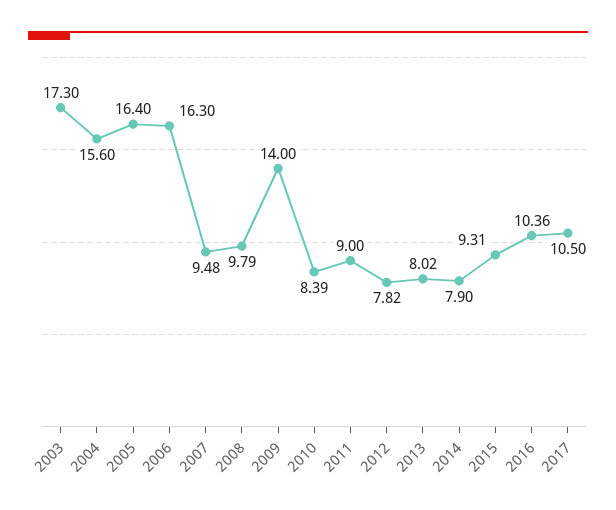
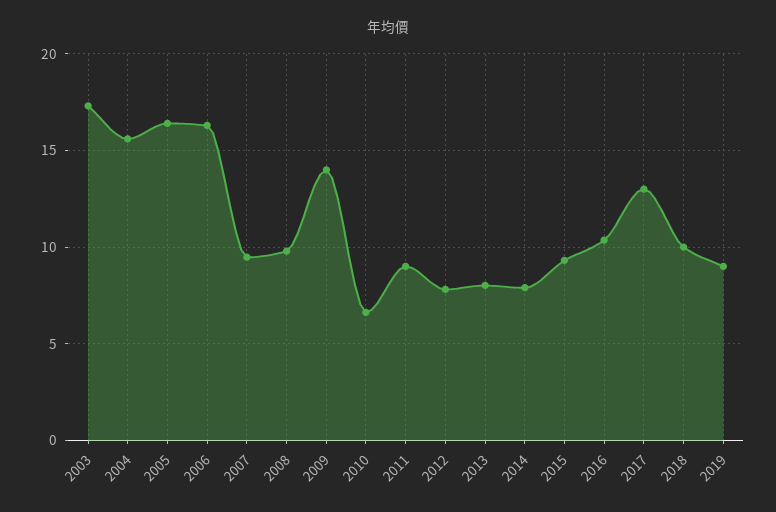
2010: 8.39 -> 6.5
2017: 10.5 -> 13
2018: none -> 10
2019: none -> 9

